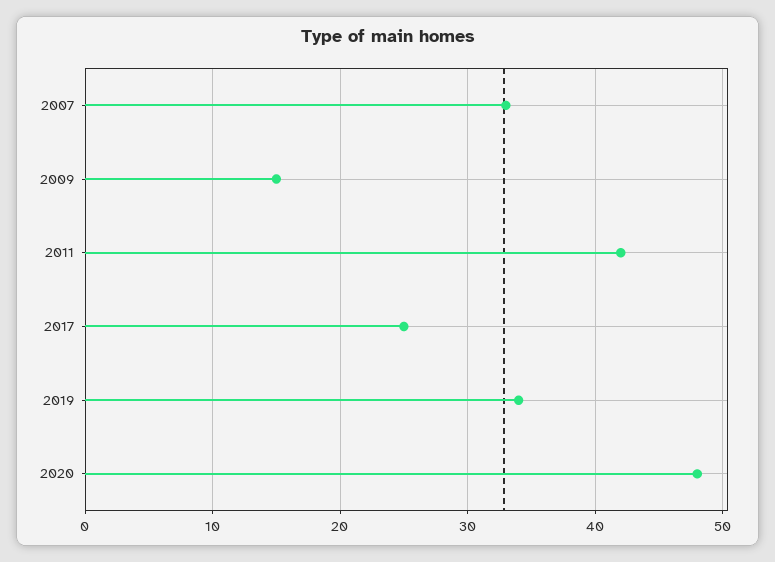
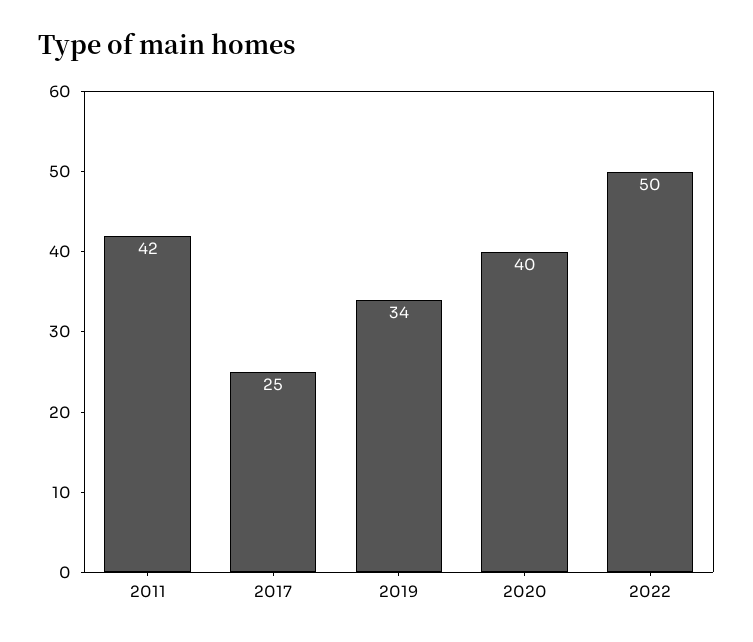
2007: 33 -> none
2009: 15 -> none
2020: 48 -> 40
2022: none -> 50

